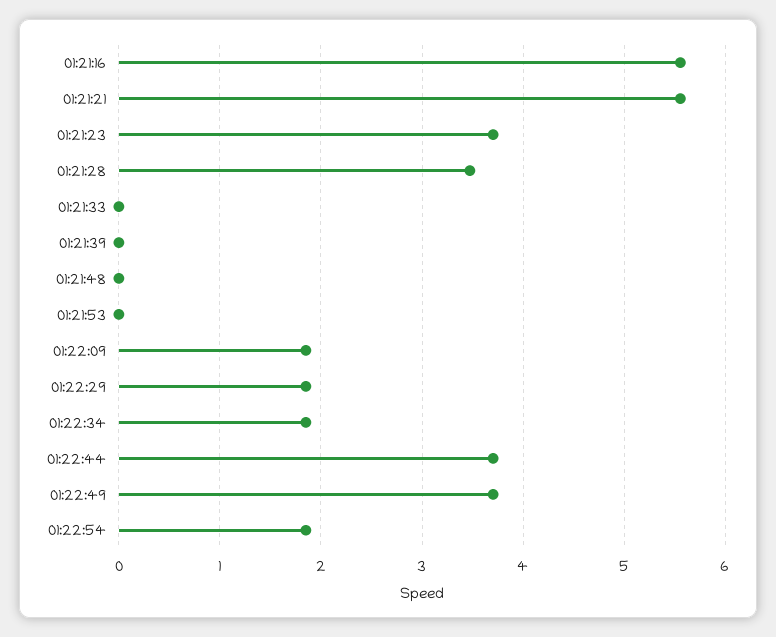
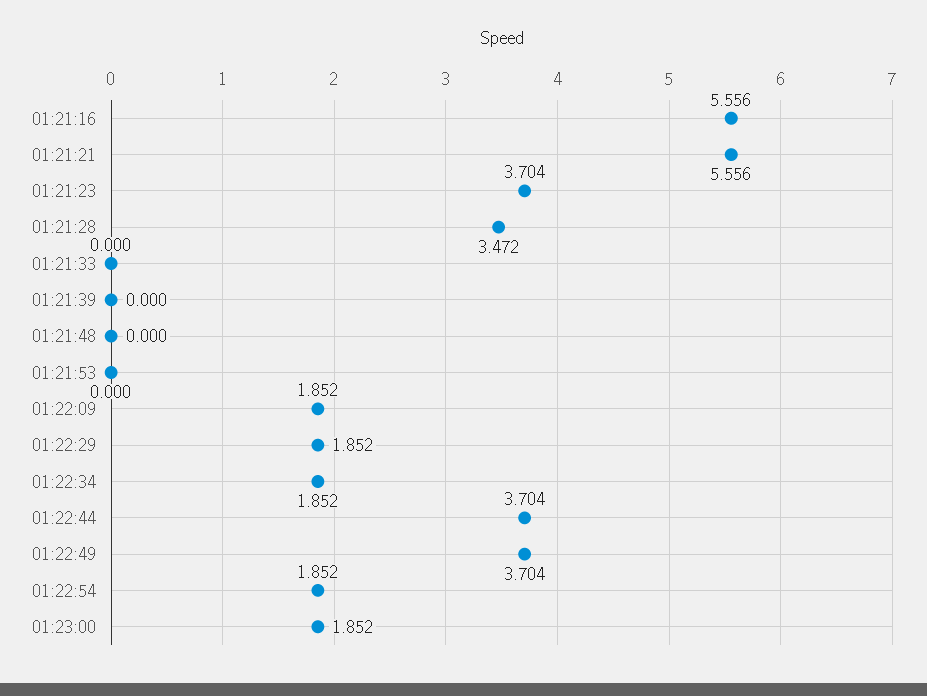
01:23:00: none -> 1.852

